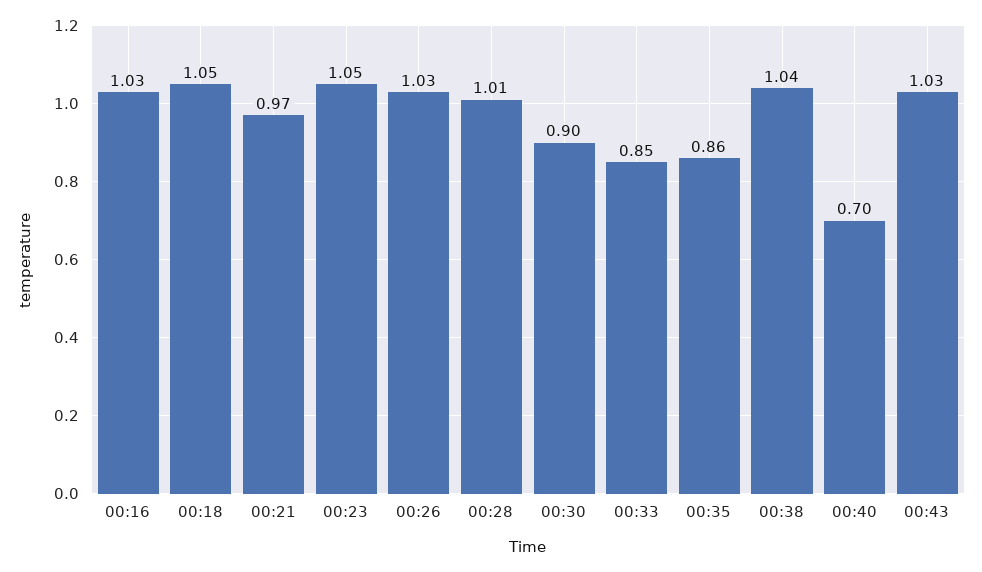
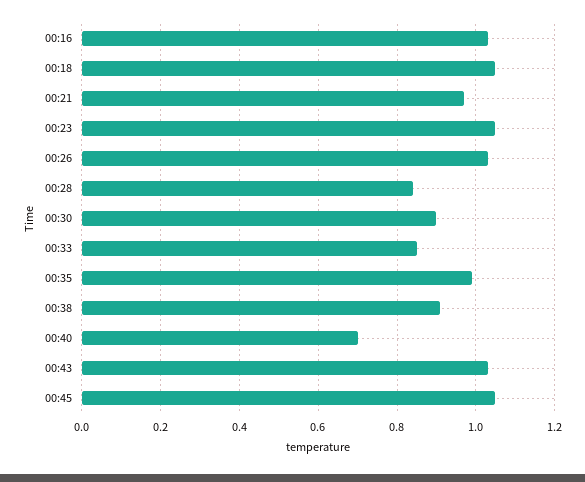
00:28: 1.01 -> 0.85
00:35: 0.86 -> 1
00:38: 1.04 -> 0.9
00:45: none -> 1.05

